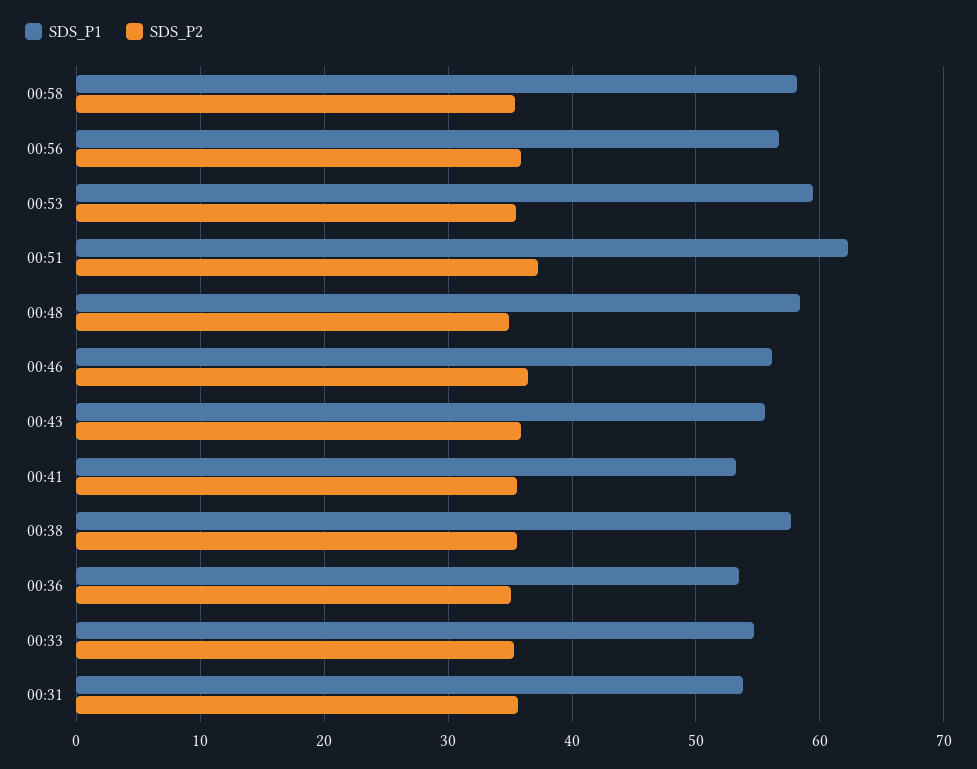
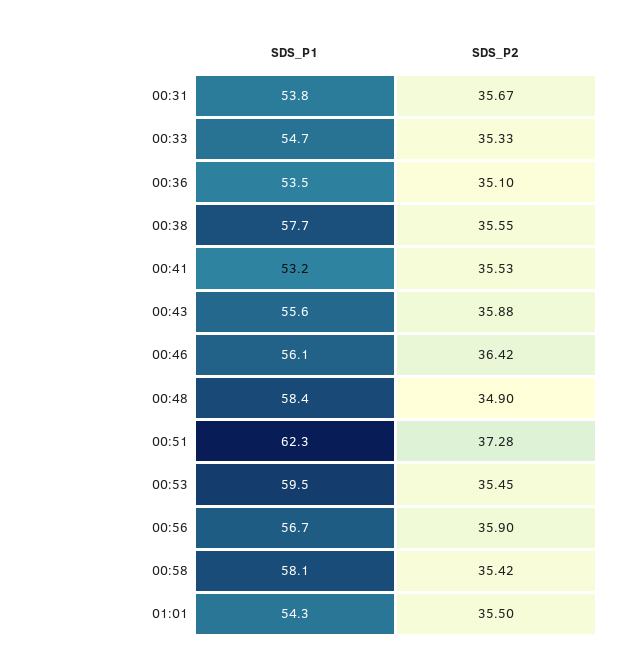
SDS_P1, 01:01: none -> 54.3
SDS_P2, 01:01: none -> 35.5

